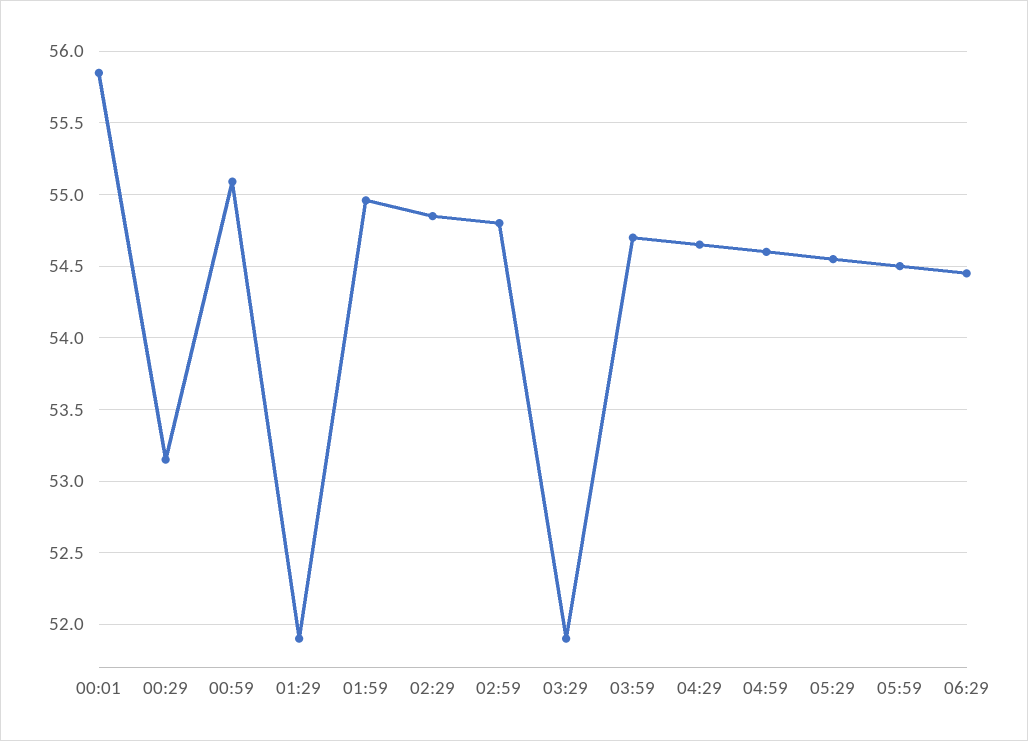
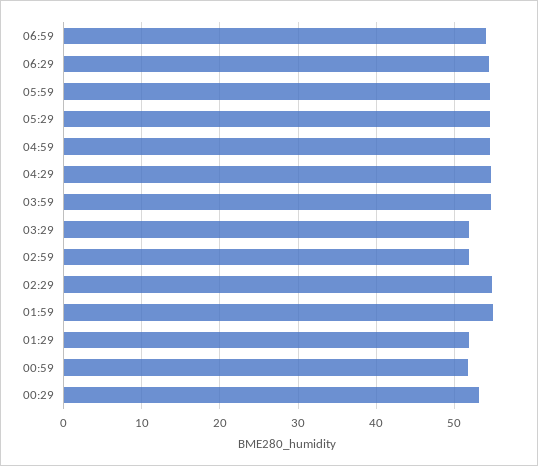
00:01: 55.85 -> none
00:59: 55.1 -> 52
02:59: 54.8 -> 52
06:59: none -> 54

